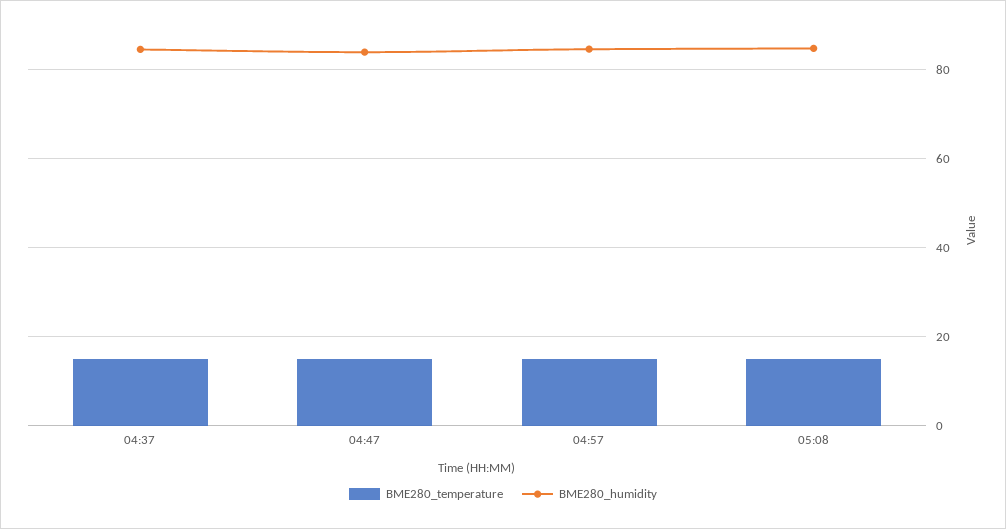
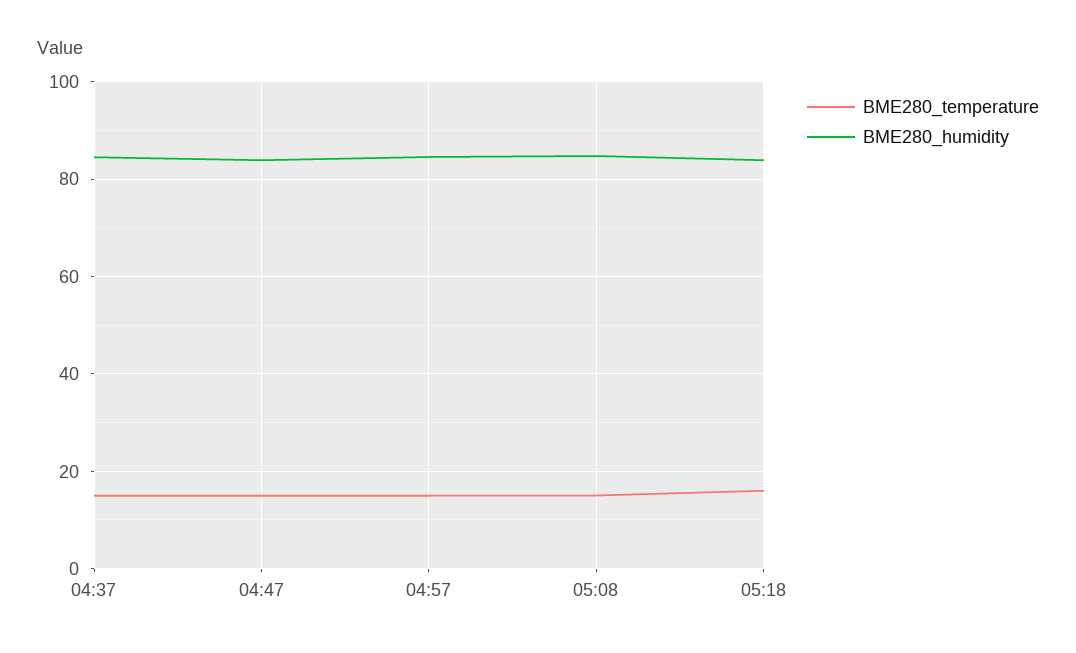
BME280_temperature, 05:18: none -> 16
BME280_humidity, 05:18: none -> 84

